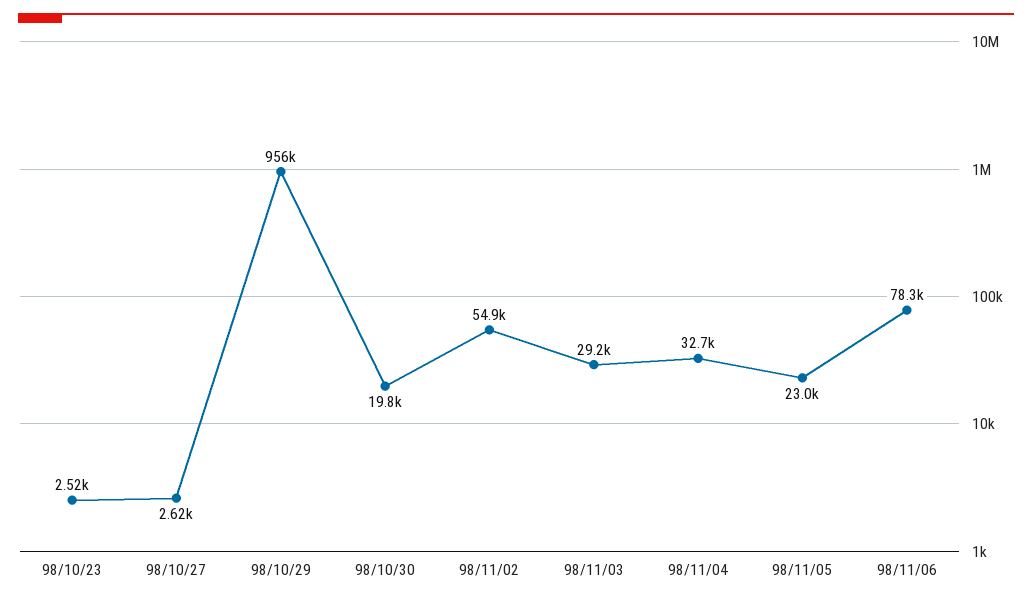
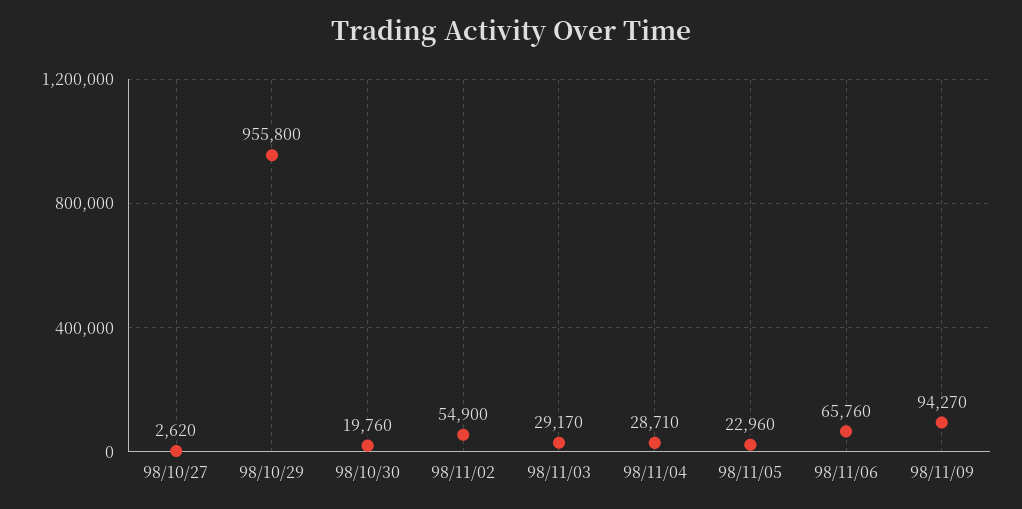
98/10/23: 2520 -> none
98/11/04: 32700 -> 28710
98/11/06: 78300 -> 65760
98/11/09: none -> 94270

